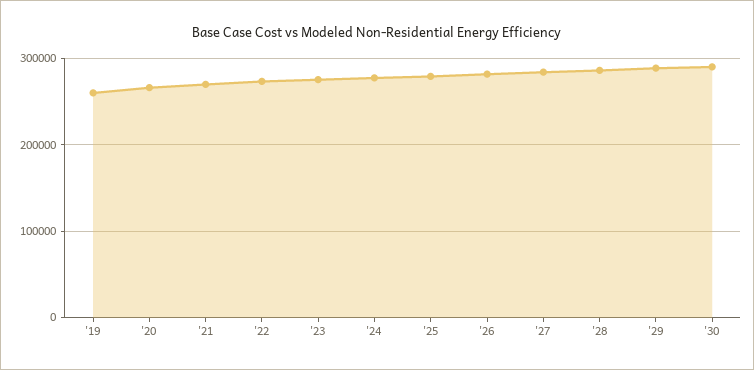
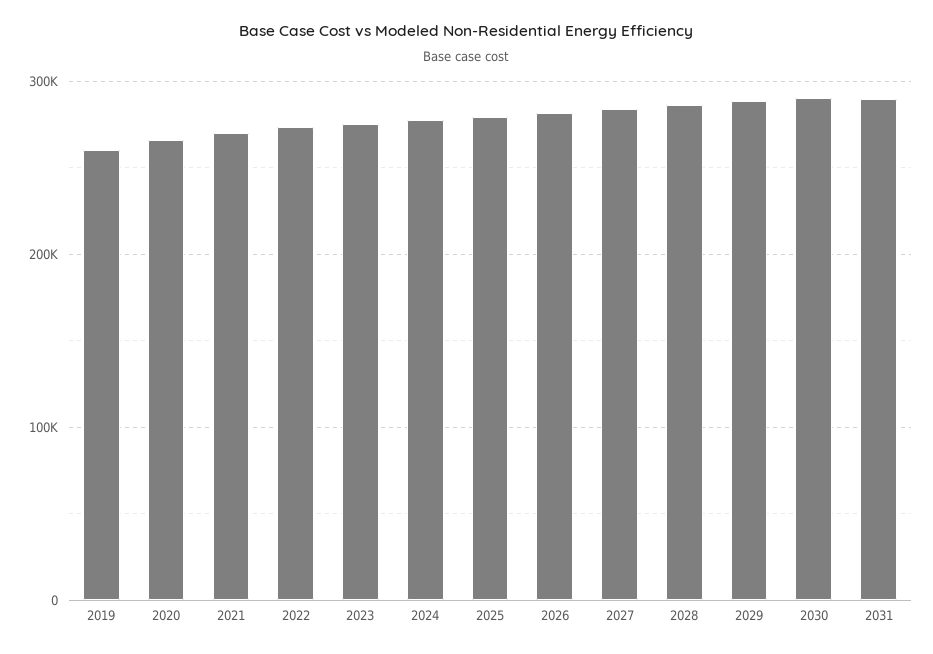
2031: none -> 290000

